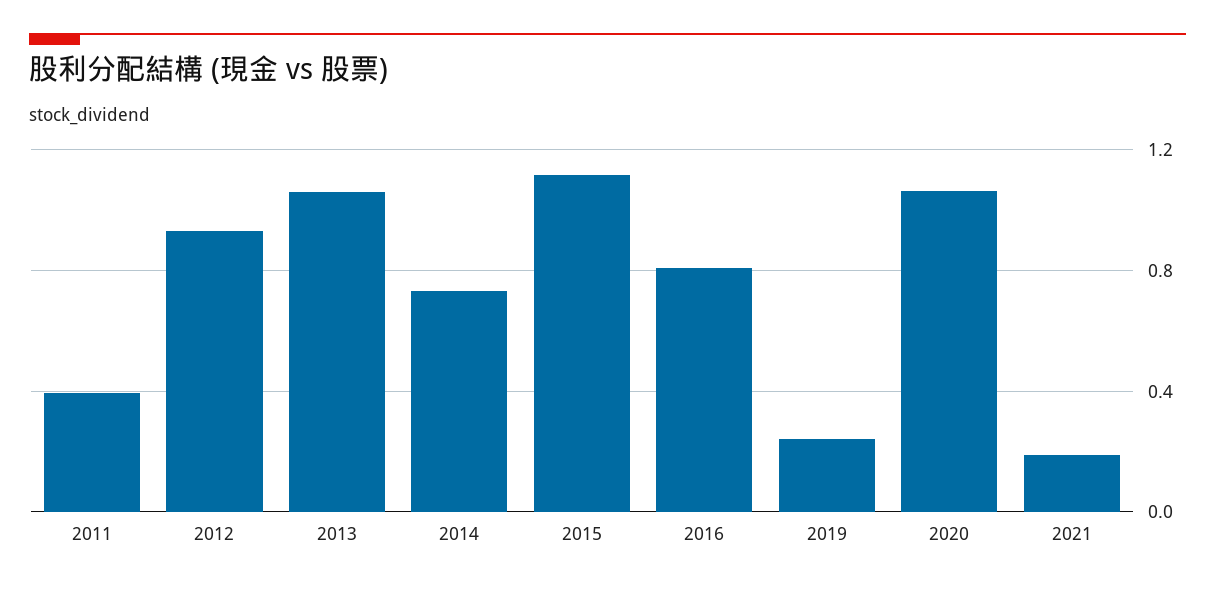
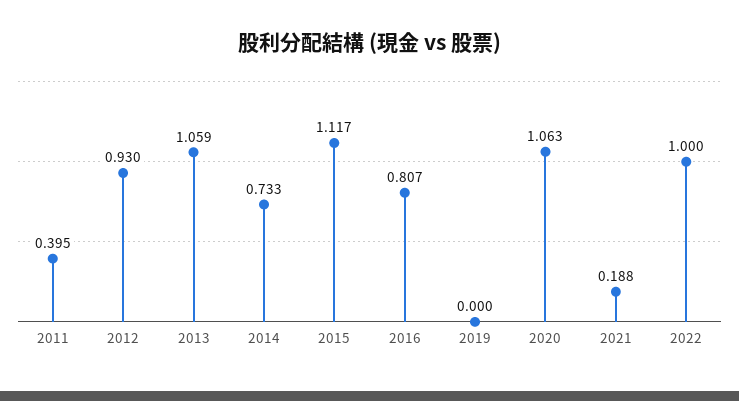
2019: 0.25 -> 0
2022: none -> 1

